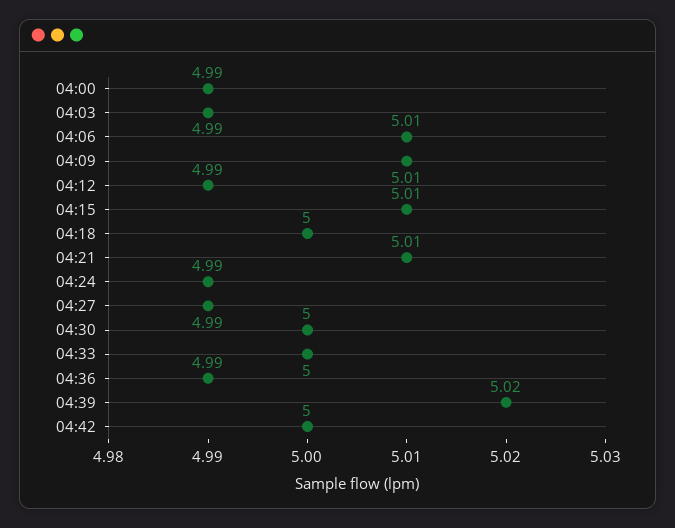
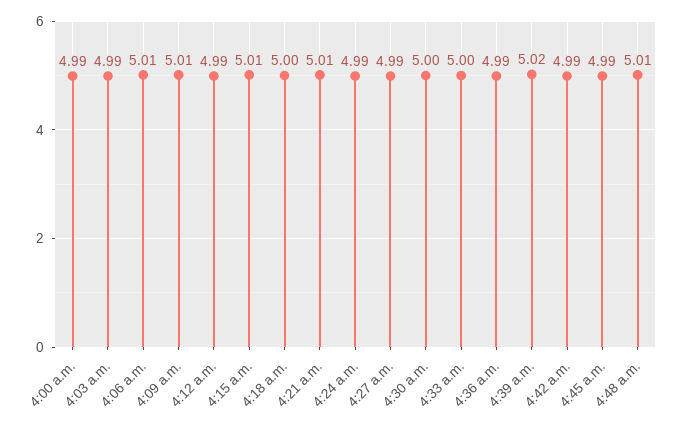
04:42: 5 -> 4.99
4:45 a.m.: none -> 4.99
4:48 a.m.: none -> 5.01

